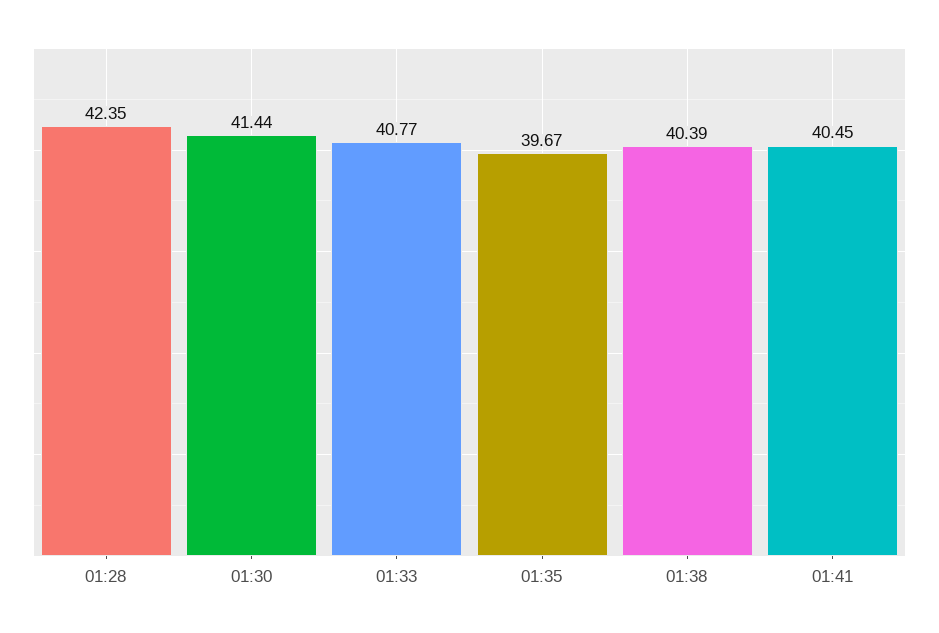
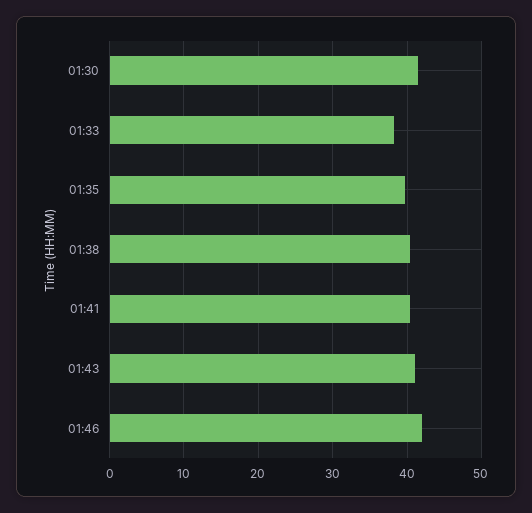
01:28: 42.35 -> none
01:33: 40.77 -> 38
01:43: none -> 41
01:46: none -> 42

